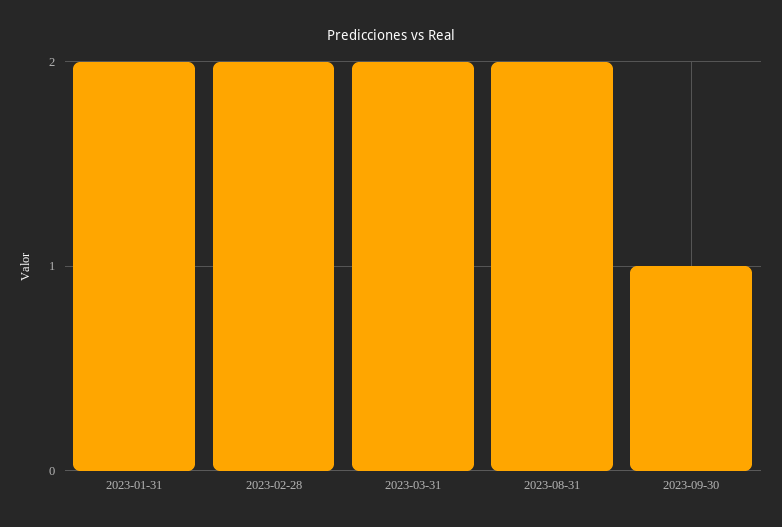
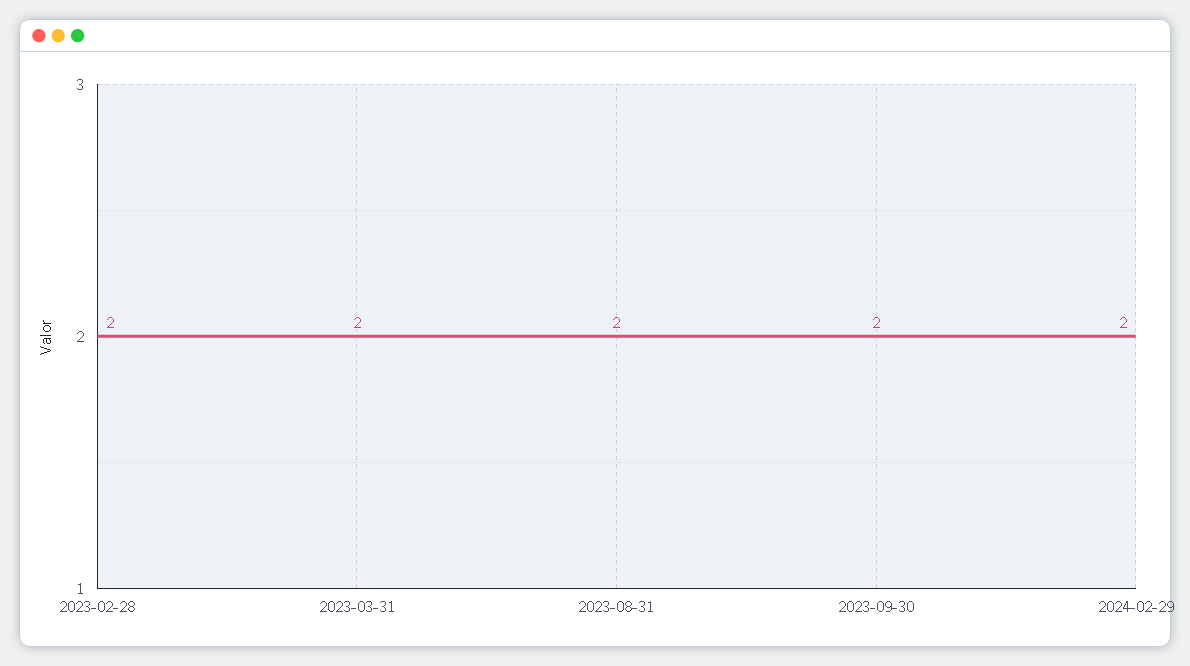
2023-01-31: 2 -> none
2023-09-30: 1 -> 2
2024-02-29: none -> 2

